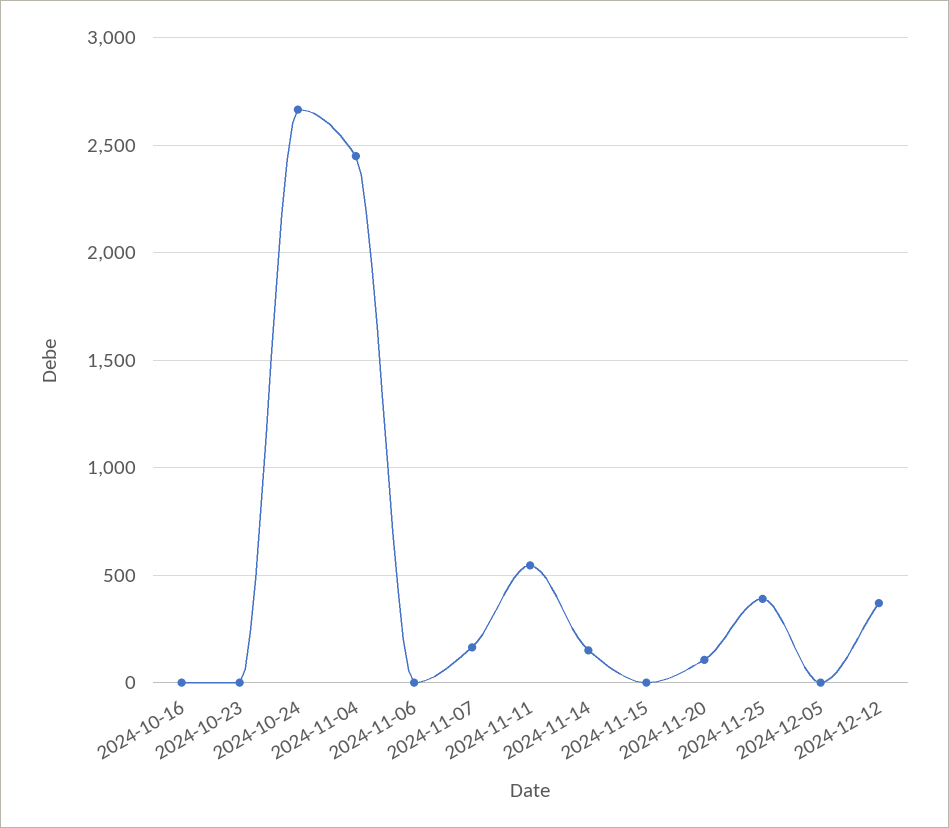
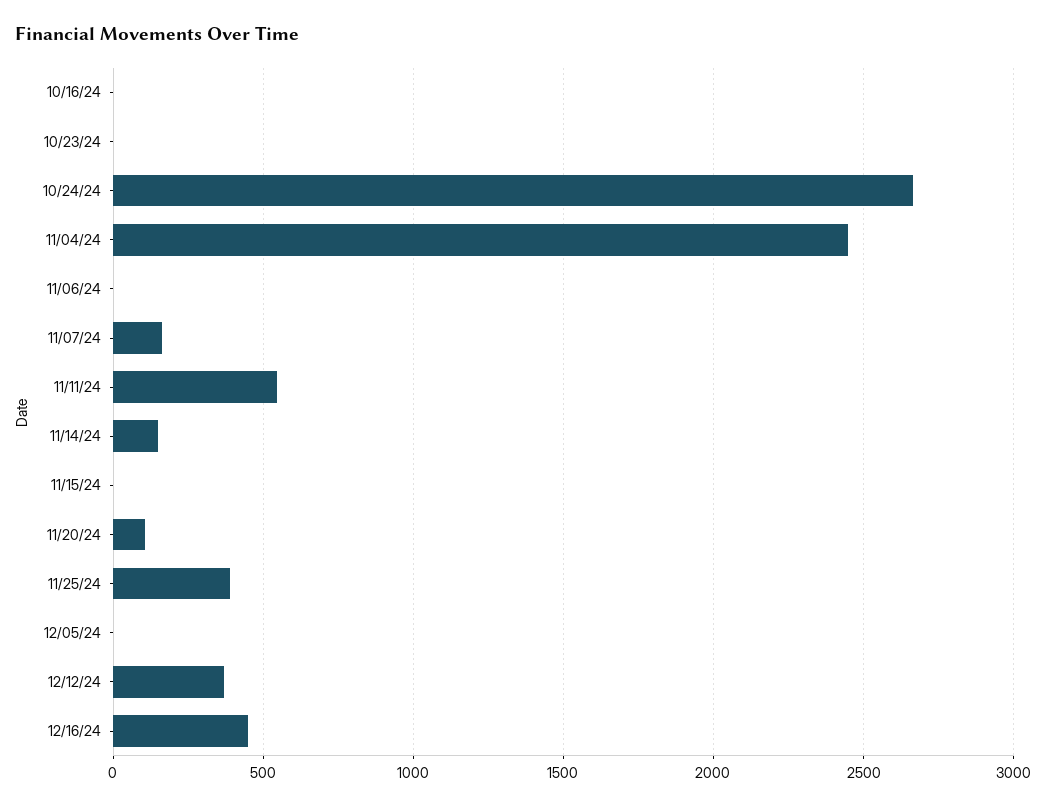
12/16/24: none -> 450

